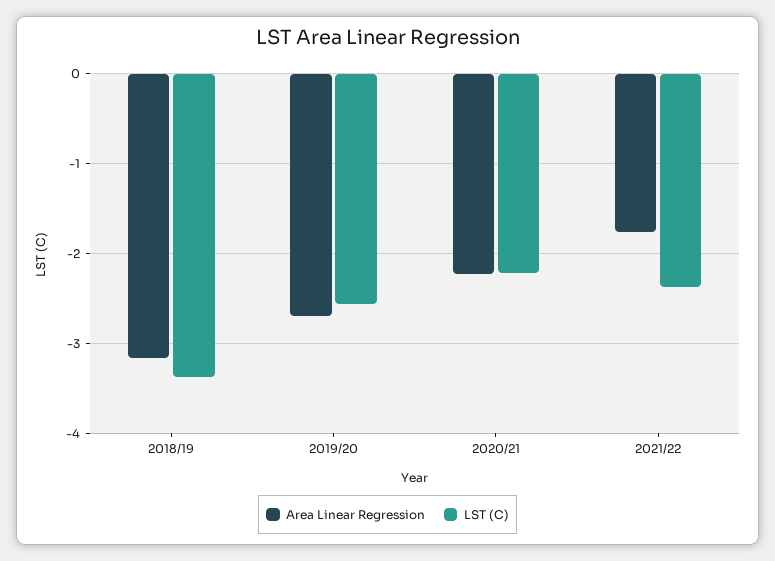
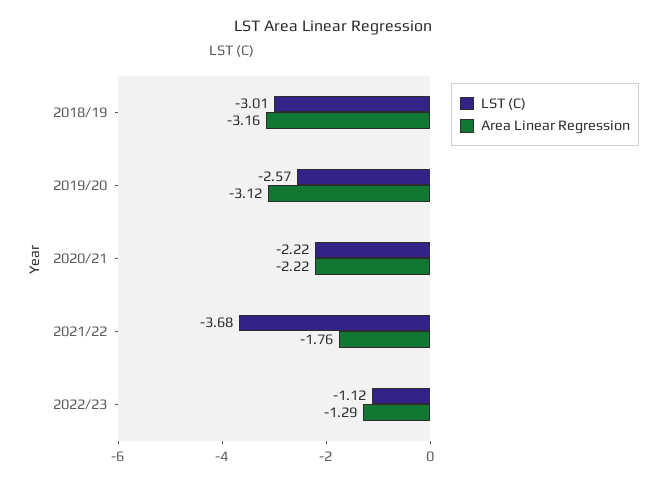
LST (C), 2018/19: -3.4 -> -3.01
Area Linear Regression, 2019/20: -2.7 -> -3.12
LST (C), 2021/22: -2.4 -> -3.68
LST (C), 2022/23: none -> -1.12
Area Linear Regression, 2022/23: none -> -1.29

